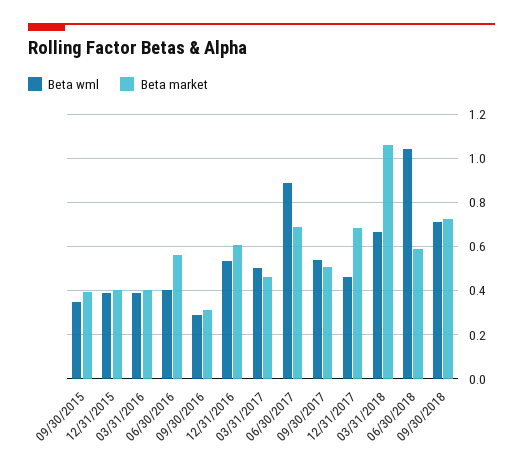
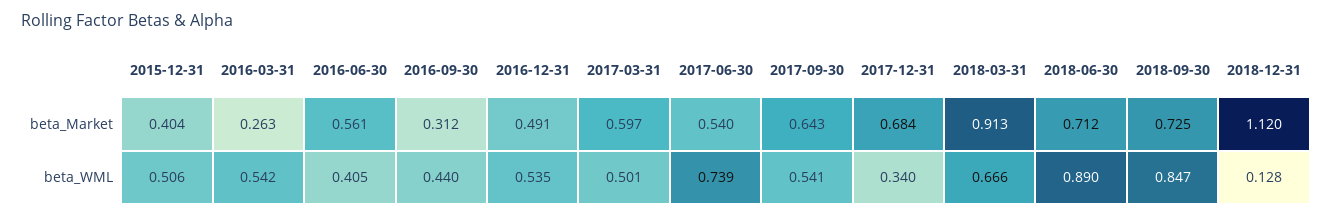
Beta wml, 09/30/2015: 0.35 -> none
Beta market, 09/30/2015: 0.4 -> none
Beta wml, 12/31/2015: 0.4 -> 0.506
Beta wml, 03/31/2016: 0.4 -> 0.542
Beta market, 03/31/2016: 0.4 -> 0.263
Beta wml, 09/30/2016: 0.3 -> 0.44
Beta market, 12/31/2016: 0.6 -> 0.491
Beta market, 03/31/2017: 0.45 -> 0.597
Beta wml, 06/30/2017: 0.9 -> 0.739
Beta market, 06/30/2017: 0.7 -> 0.54
Beta market, 09/30/2017: 0.5 -> 0.643
Beta wml, 12/31/2017: 0.45 -> 0.34
Beta market, 03/31/2018: 1.05 -> 0.913
Beta wml, 06/30/2018: 1.05 -> 0.89
Beta market, 06/30/2018: 0.6 -> 0.712
Beta wml, 09/30/2018: 0.7 -> 0.847
Beta market, 2018-12-31: none -> 1.12
Beta wml, 2018-12-31: none -> 0.128

